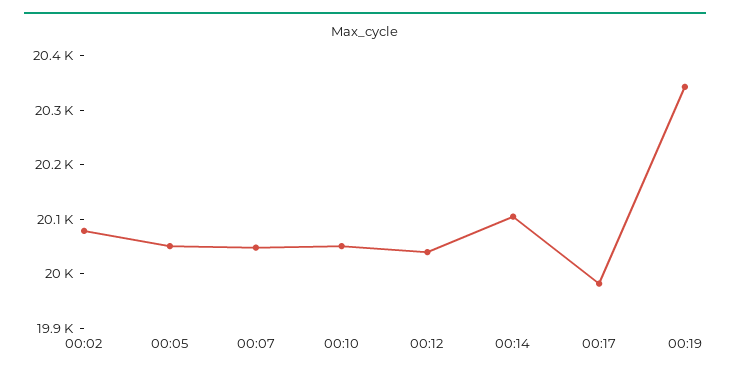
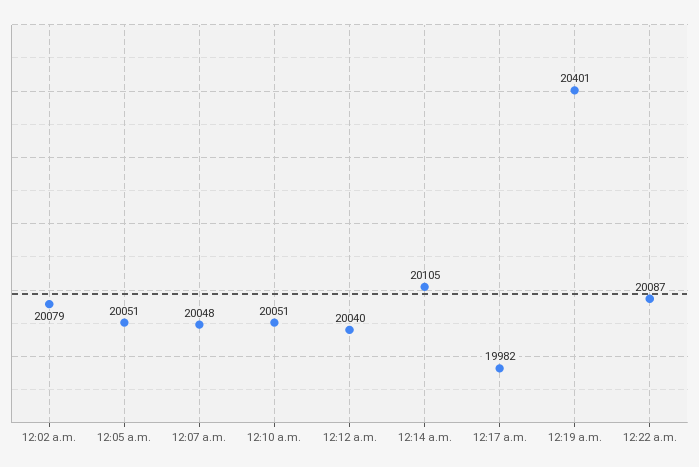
00:19: 20340 -> 20401
12:22 a.m.: none -> 20087

